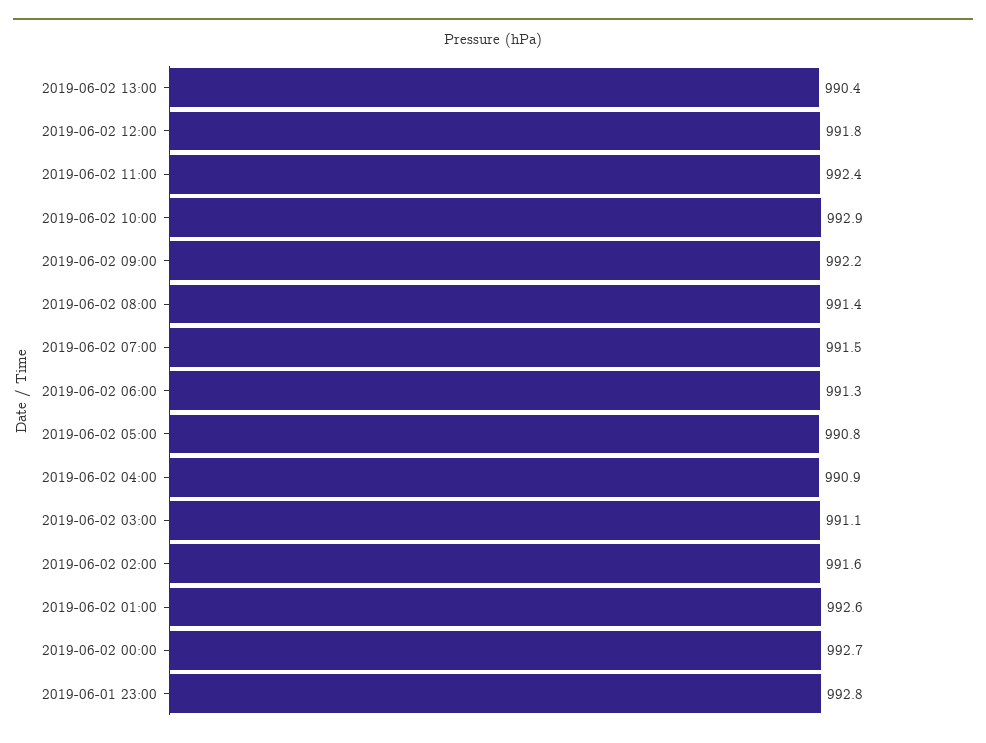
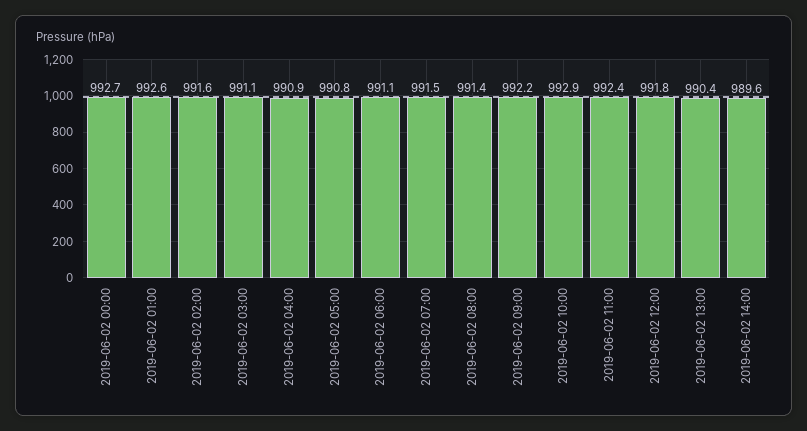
2019-06-02 06:00: 991.3 -> 991.1
2019-06-01 23:00: 992.8 -> none
2019-06-02 14:00: none -> 989.6

